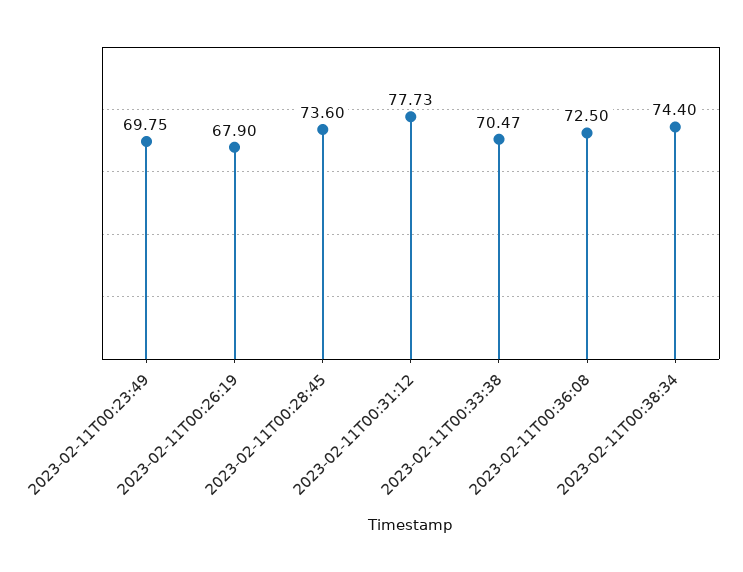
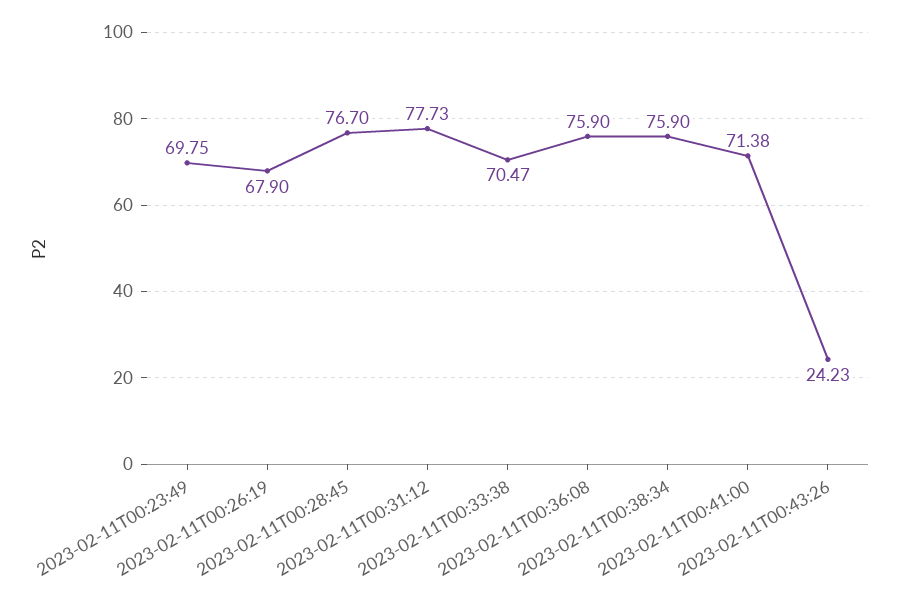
2023-02-11T00:28:45: 73.6 -> 76.7
2023-02-11T00:36:08: 72.5 -> 75.9
2023-02-11T00:38:34: 74.4 -> 75.9
2023-02-11T00:41:00: none -> 71.38
2023-02-11T00:43:26: none -> 24.23

